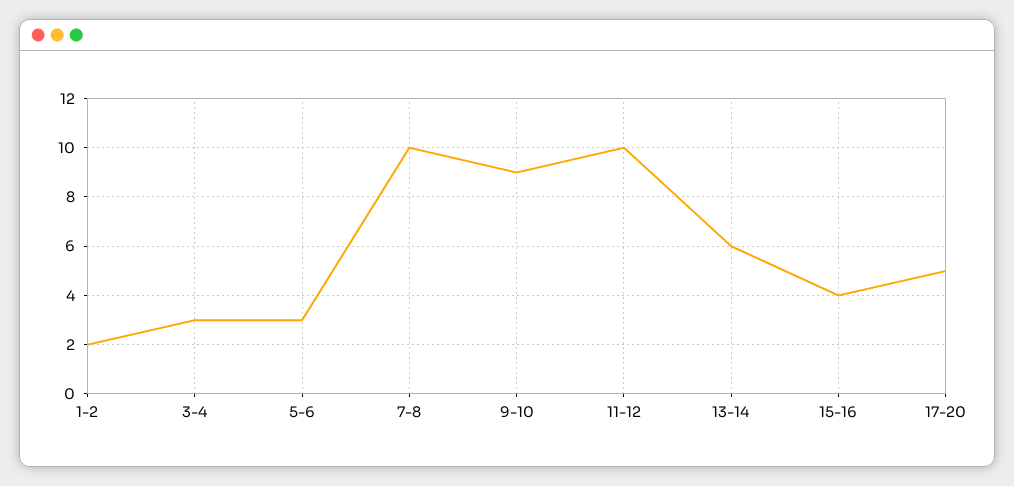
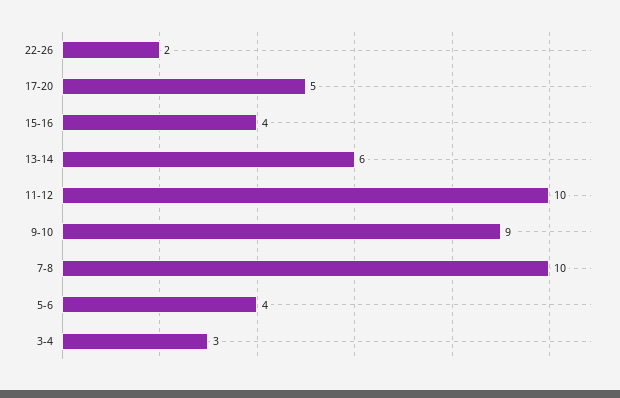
1-2: 2 -> none
5-6: 3 -> 4
22-26: none -> 2

